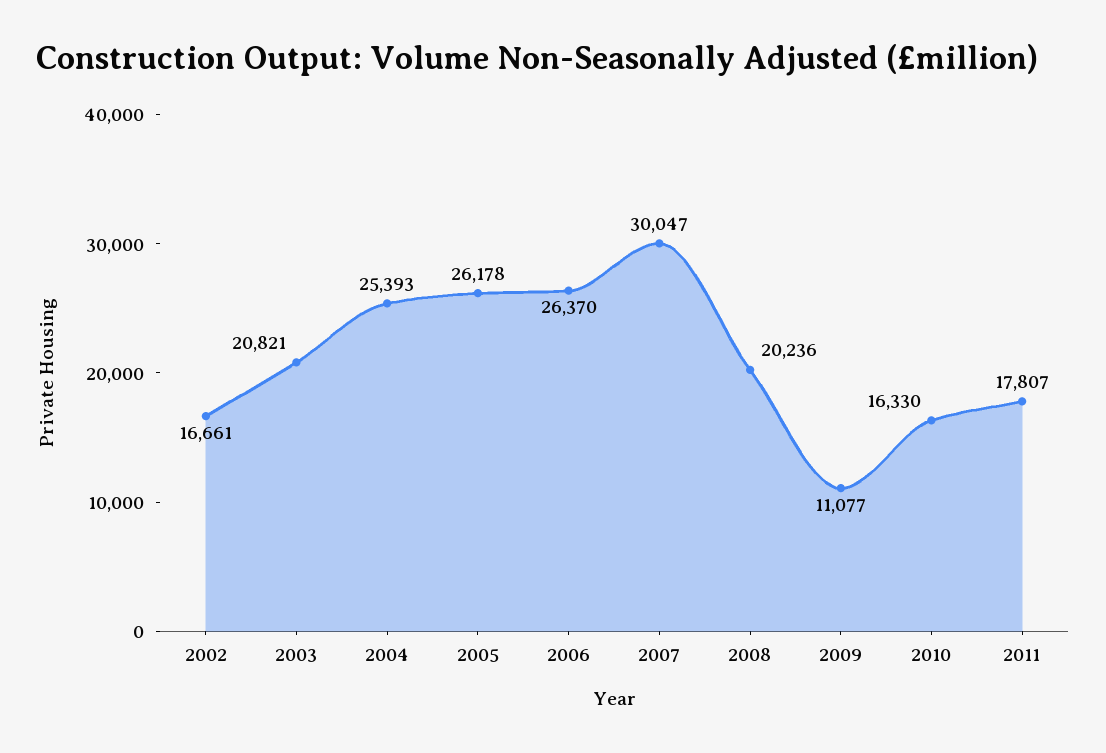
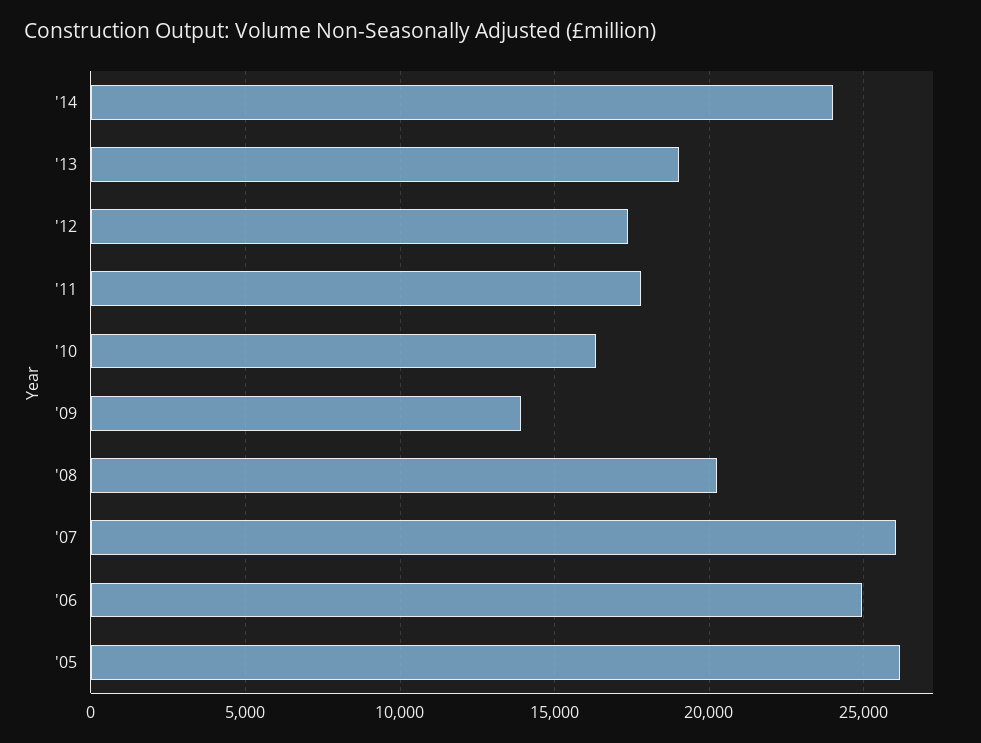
2002: 16661 -> none
2003: 20821 -> none
2004: 25393 -> none
2006: 26370 -> 25000
2007: 30047 -> 26000
2009: 11077 -> 14000
'14: none -> 24000
'13: none -> 19000
'12: none -> 17500

